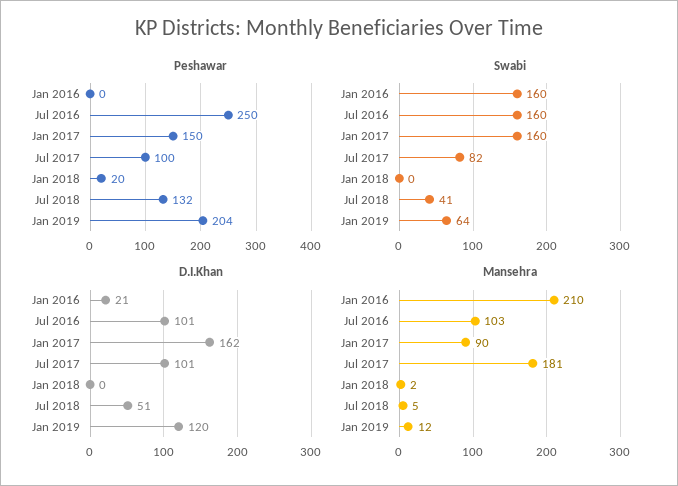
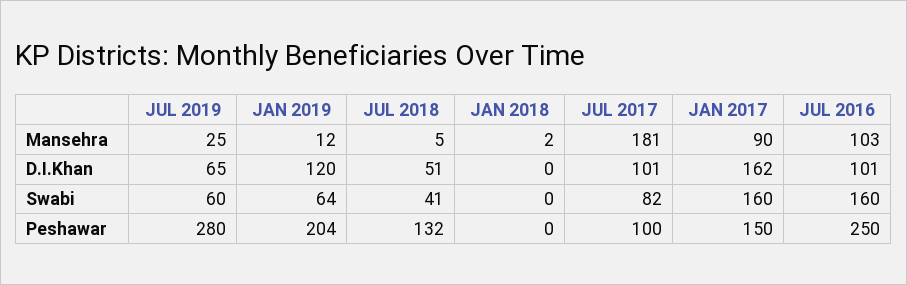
Peshawar, Jan 2016: 0 -> none
Peshawar, Jan 2018: 20 -> 0
Swabi, Jan 2016: 160 -> none
D.I.Khan, Jan 2016: 21 -> none
Mansehra, Jan 2016: 210 -> none
Mansehra, JUL 2019: none -> 25
D.I.Khan, JUL 2019: none -> 65
Swabi, JUL 2019: none -> 60
Peshawar, JUL 2019: none -> 280

